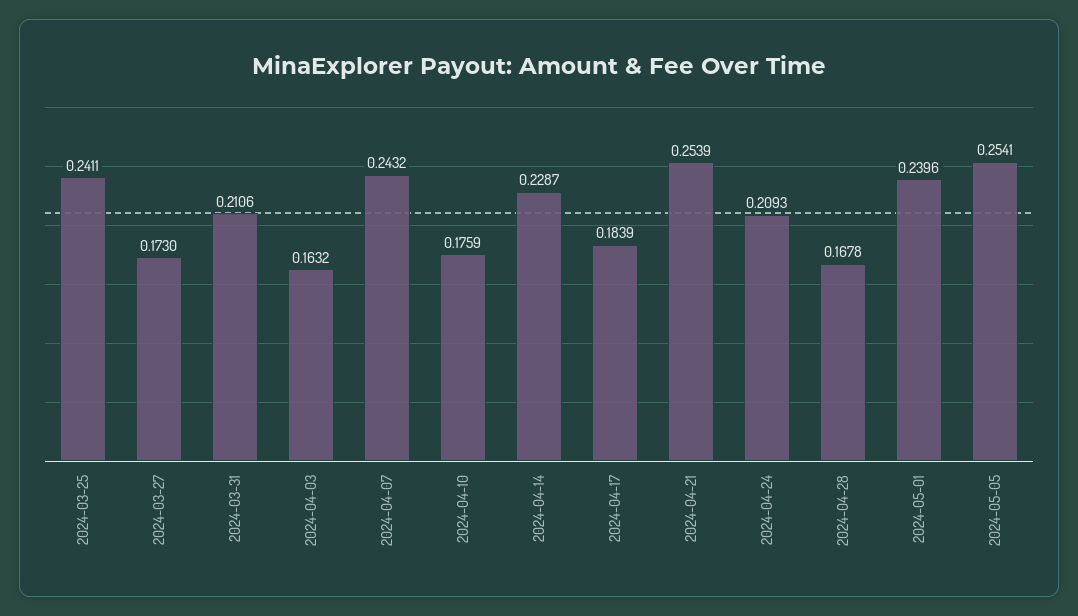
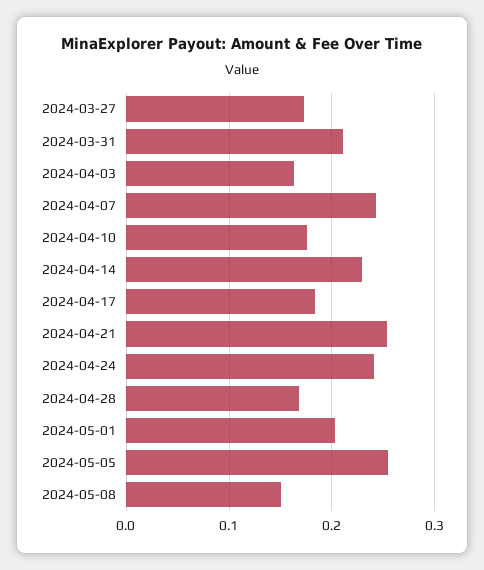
2024-03-25: 0.2411 -> none
2024-04-24: 0.2093 -> 0.24
2024-05-01: 0.2396 -> 0.2
2024-05-08: none -> 0.15

